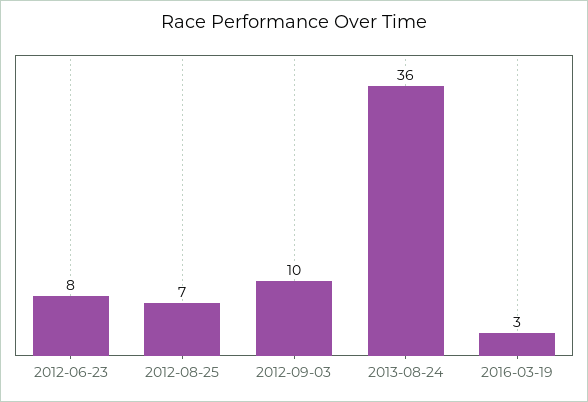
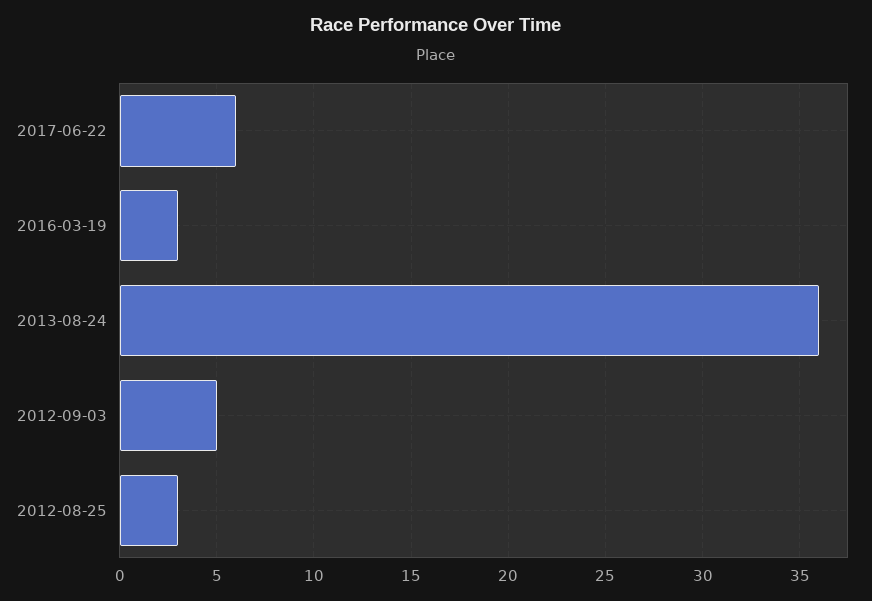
2012-06-23: 8 -> none
2012-08-25: 7 -> 3
2012-09-03: 10 -> 5
2017-06-22: none -> 6

